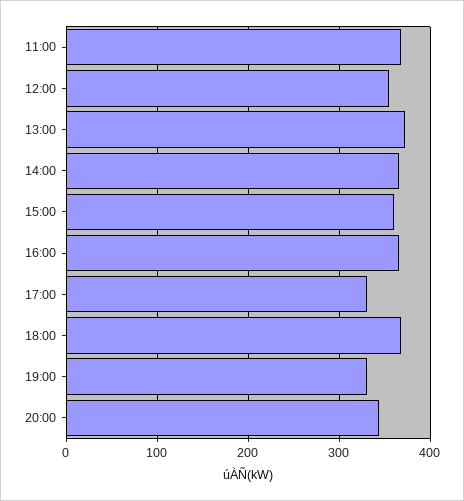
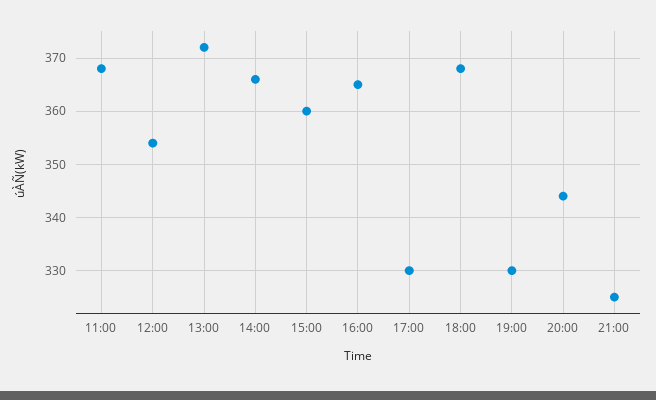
21:00: none -> 325

